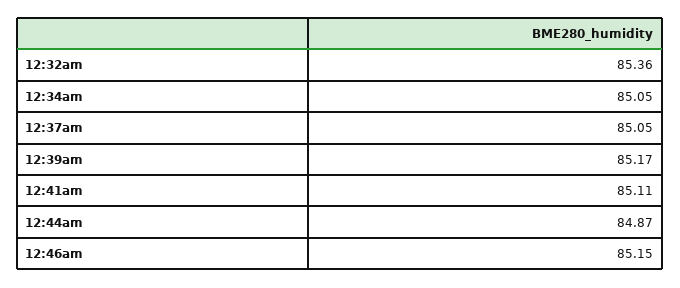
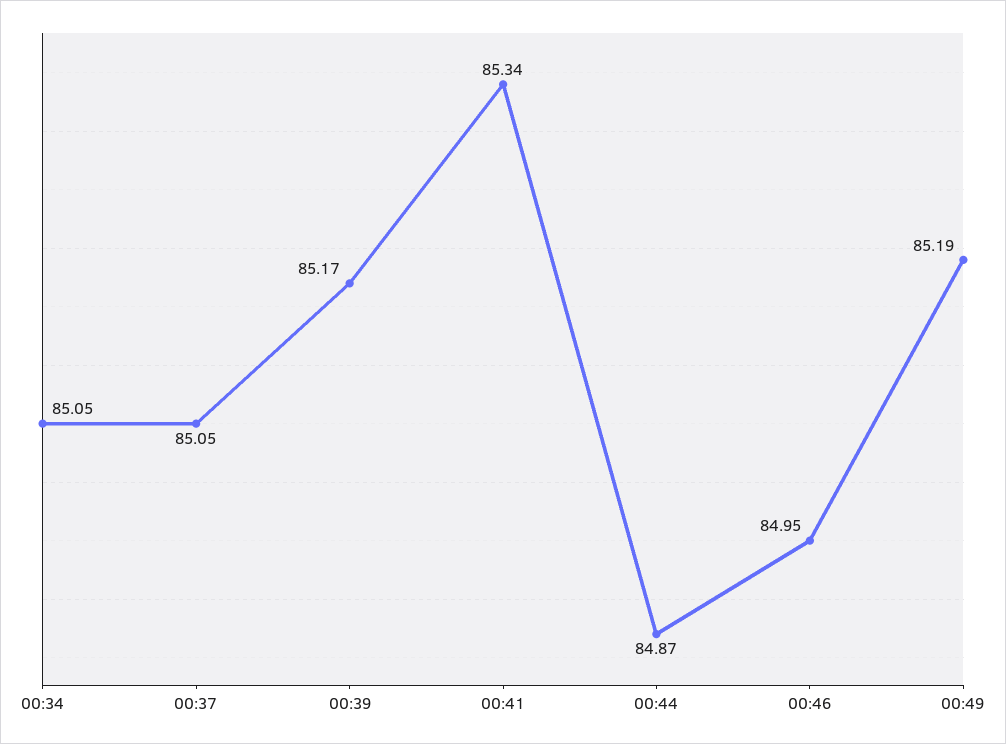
12:32am: 85.36 -> none
12:41am: 85.11 -> 85.34
12:46am: 85.15 -> 84.95
00:49: none -> 85.19

